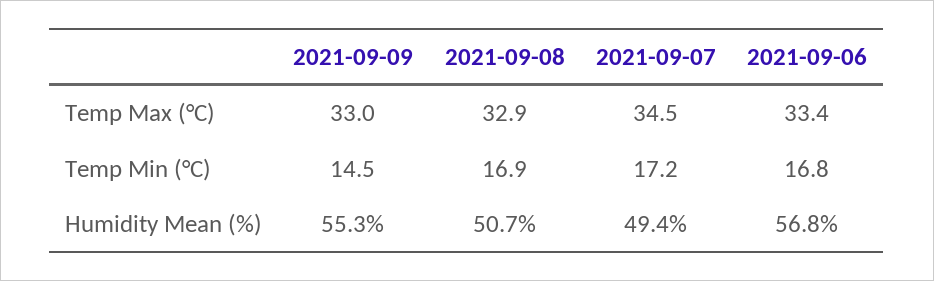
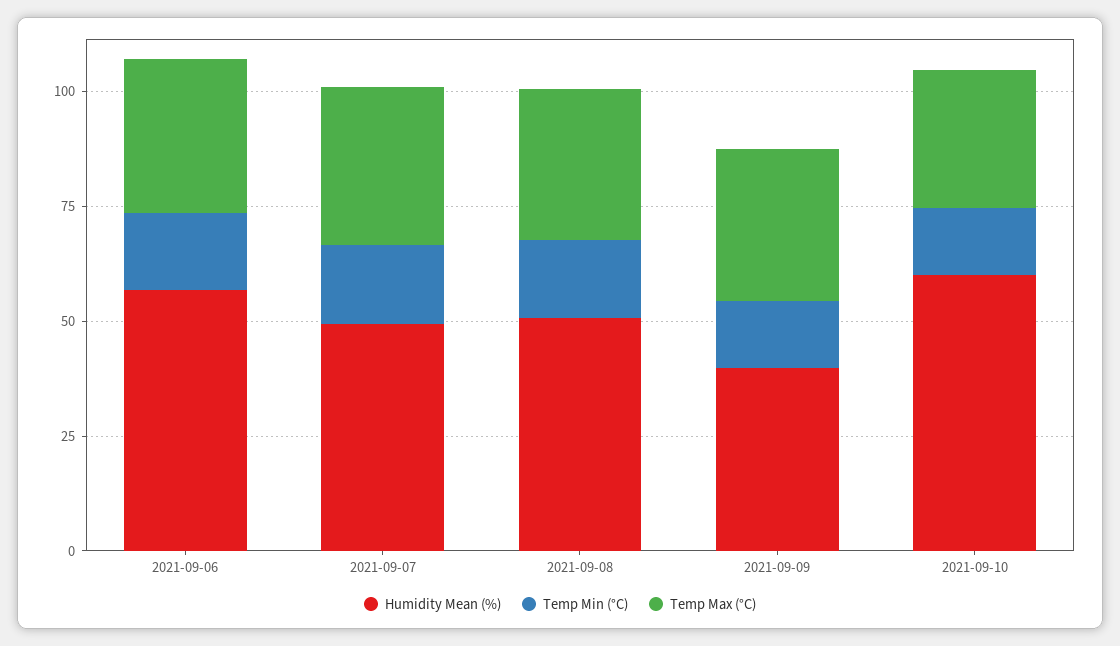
Humidity Mean (%), 2021-09-09: 55.3 -> 40
Humidity Mean (%), 2021-09-10: none -> 60
Temp Min (°C), 2021-09-10: none -> 15
Temp Max (°C), 2021-09-10: none -> 30

